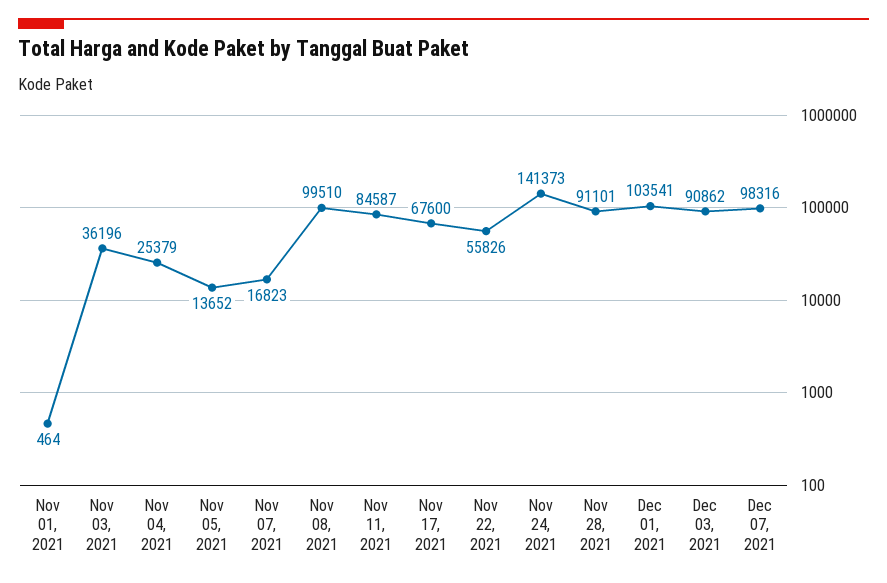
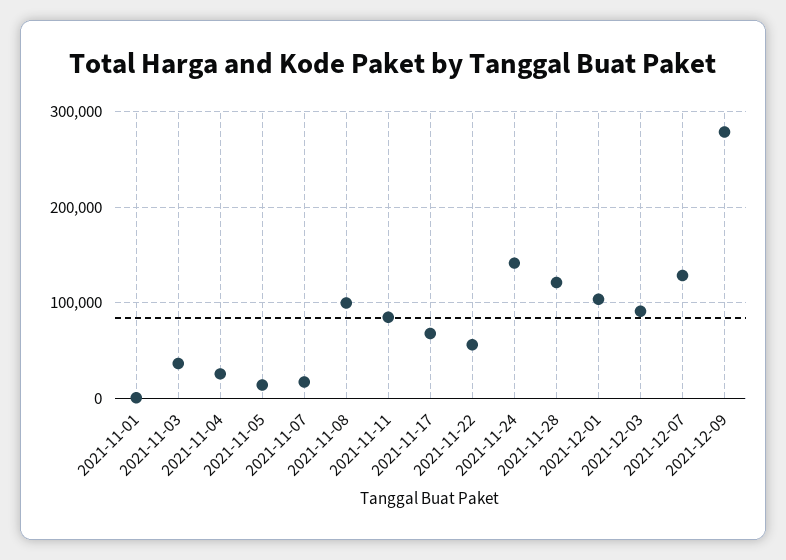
Nov 28, 2021: 91101 -> 120000
Dec 07, 2021: 98316 -> 130000
2021-12-09: none -> 280000

